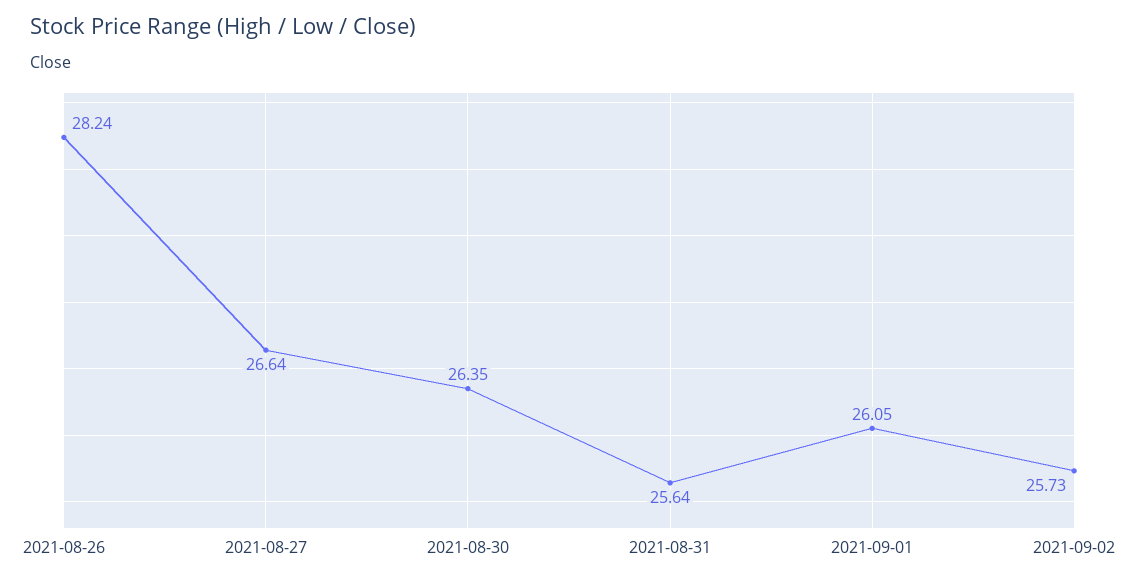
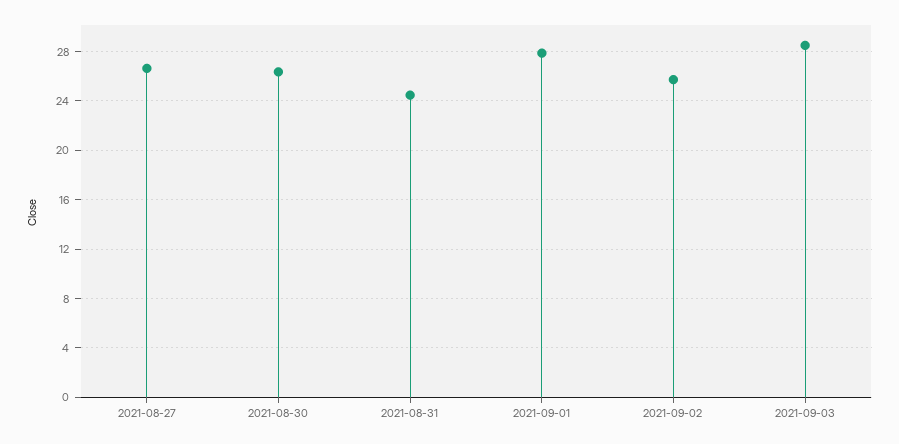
2021-08-26: 28.24 -> none
2021-08-31: 25.64 -> 24.5
2021-09-01: 26.05 -> 28
2021-09-03: none -> 28.5

